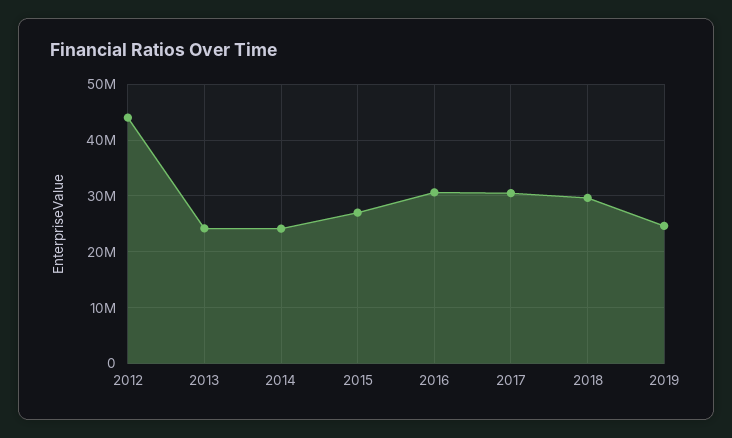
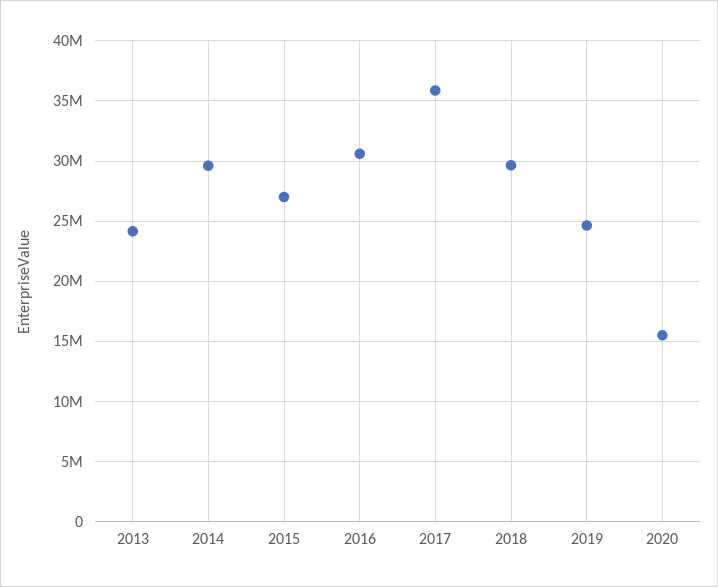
2012: 44000000 -> none
2014: 24000000 -> 29500000
2017: 30000000 -> 36000000
2020: none -> 15500000

